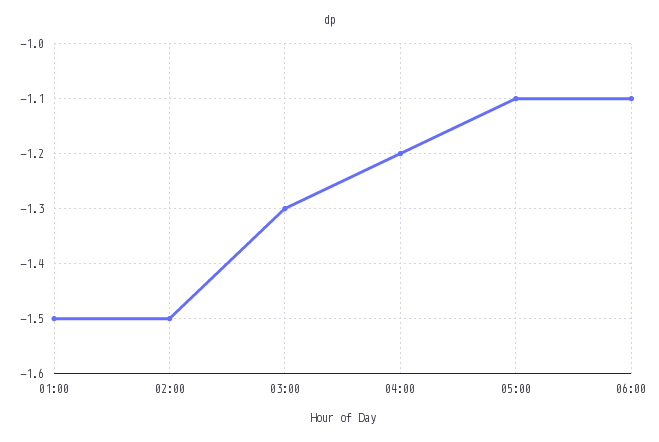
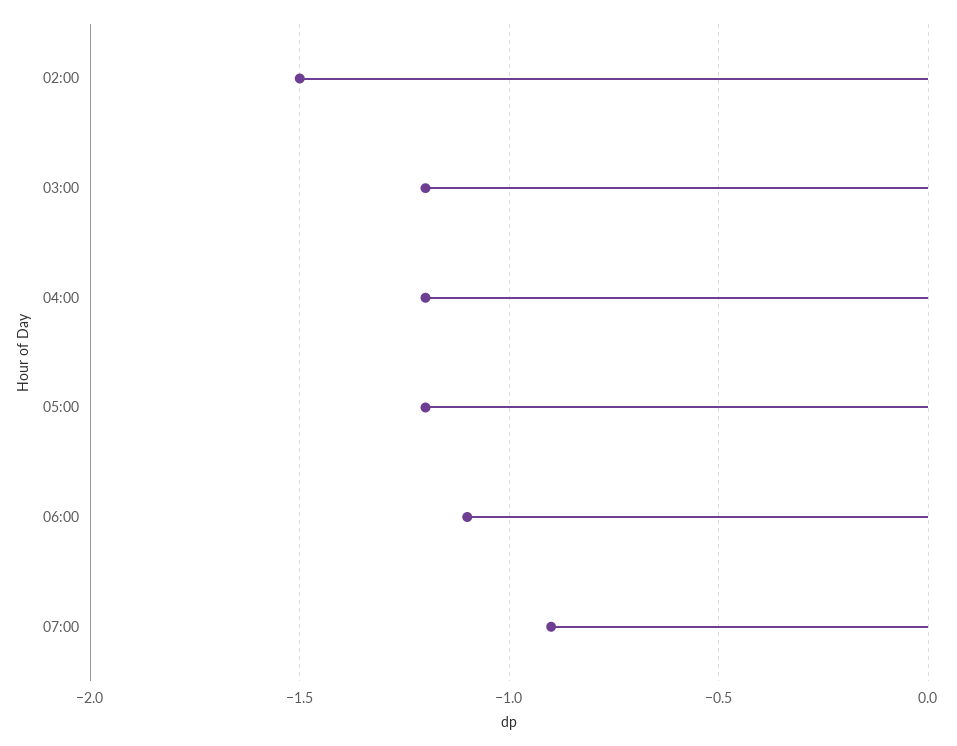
01:00: -1.5 -> none
03:00: -1.3 -> -1.2
05:00: -1.1 -> -1.2
07:00: none -> -0.9

